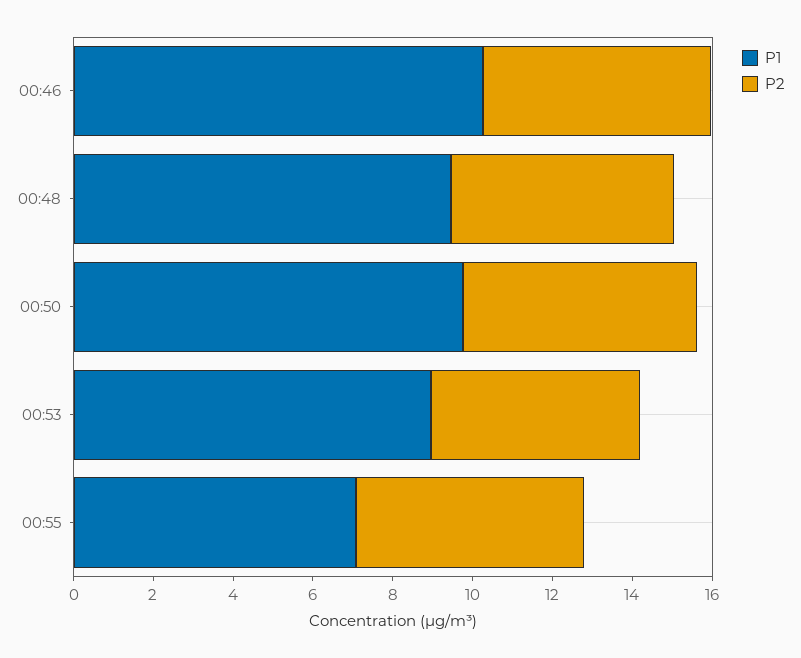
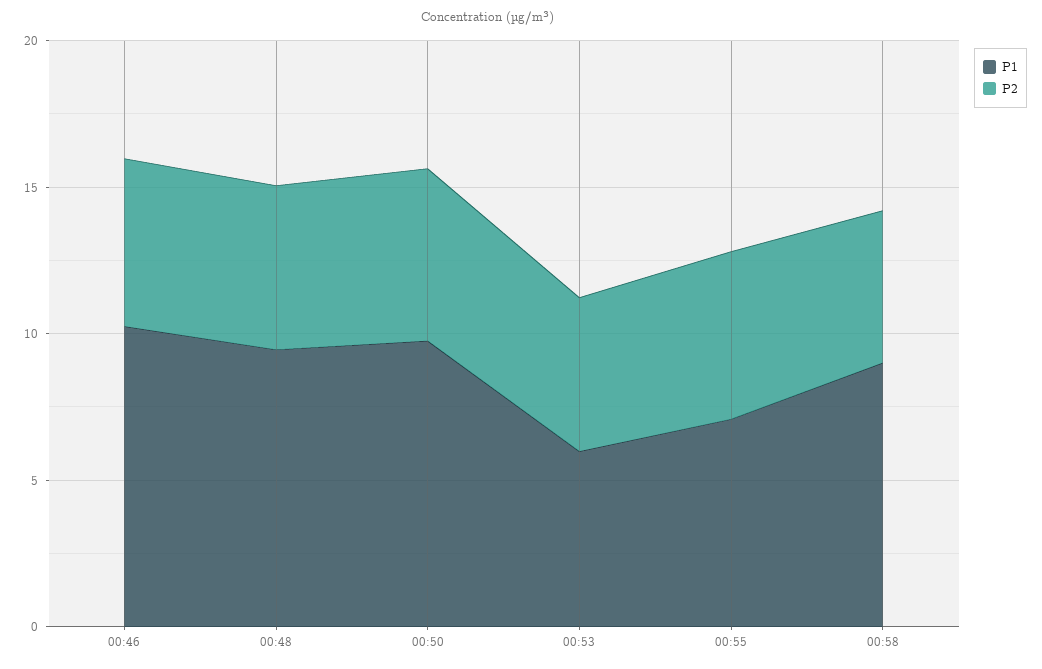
P1, 00:53: 9 -> 6
P1, 00:58: none -> 9
P2, 00:58: none -> 5

